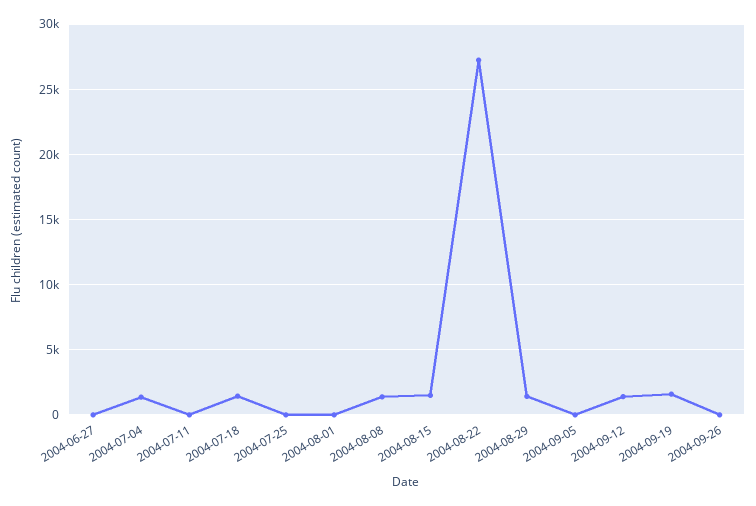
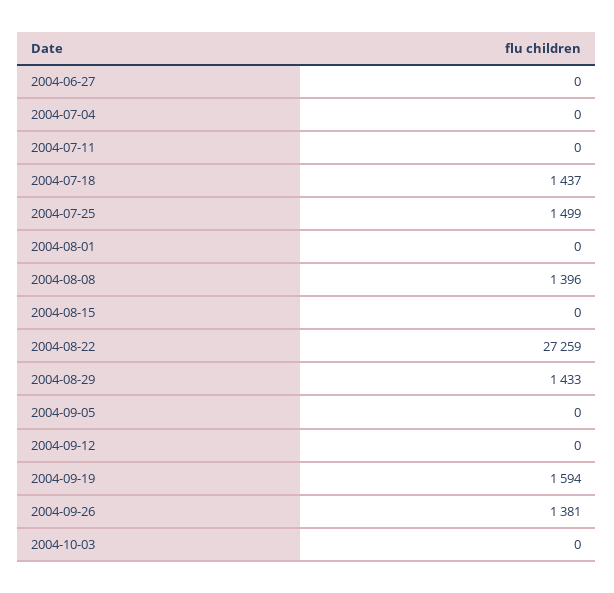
2004-07-04: 1500 -> 0
2004-07-25: 0 -> 1499
2004-08-15: 1500 -> 0
2004-09-12: 1500 -> 0
2004-09-26: 0 -> 1381
2004-10-03: none -> 0

